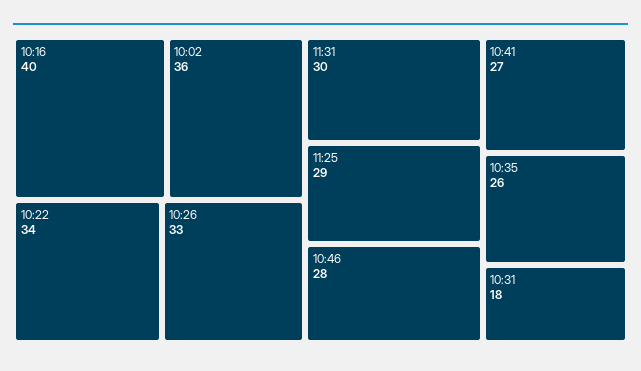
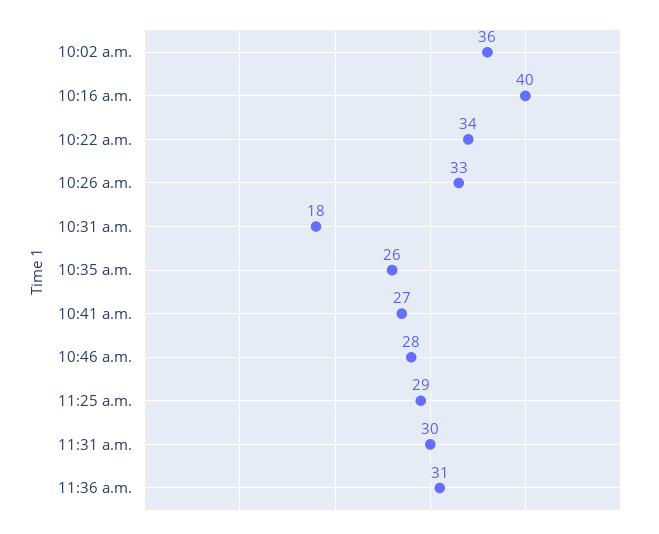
11:36 a.m.: none -> 31

